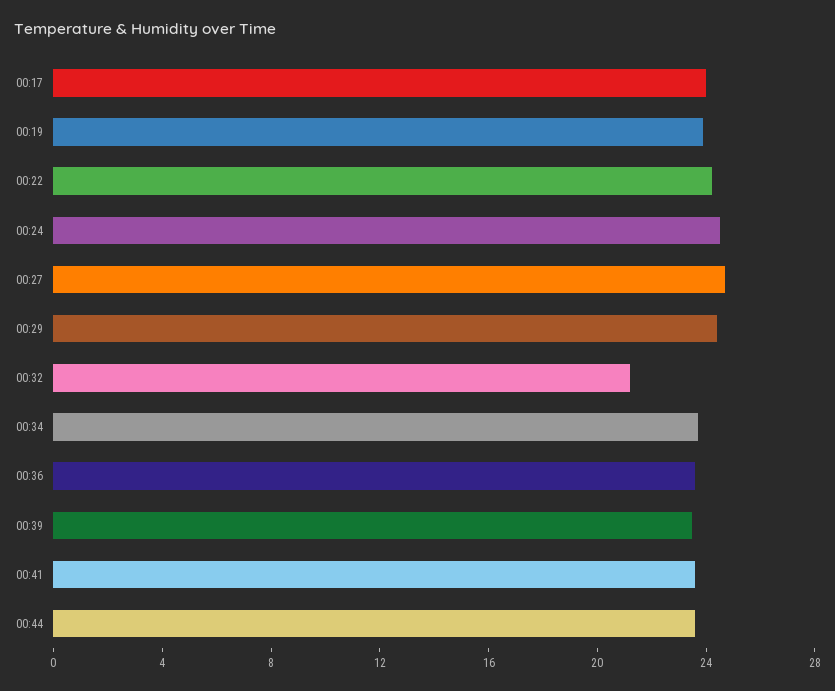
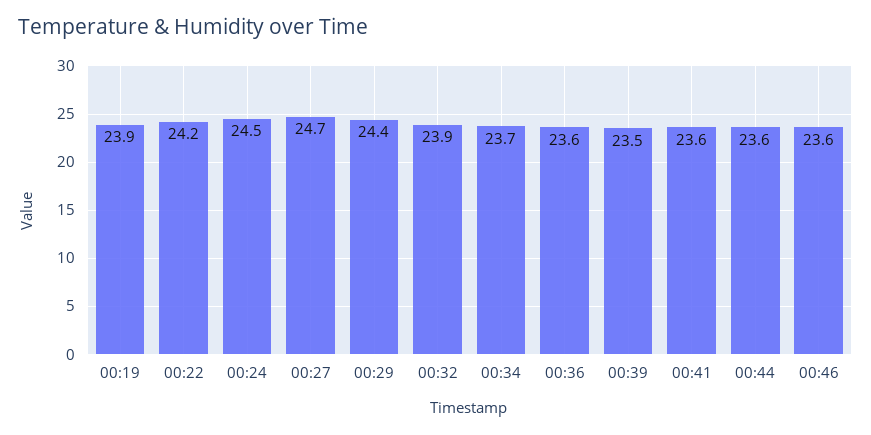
00:17: 24 -> none
00:32: 21 -> 23.9
00:46: none -> 23.6

